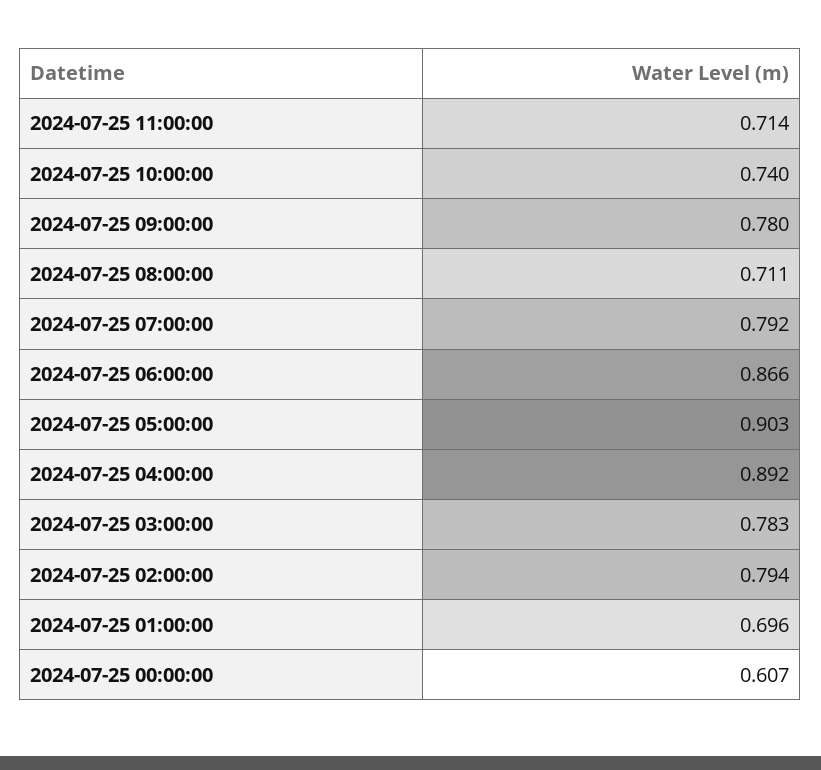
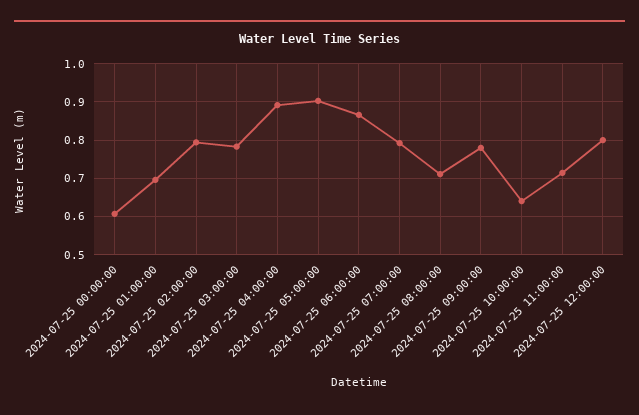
2024-07-25 10:00:00: 0.74 -> 0.64
2024-07-25 12:00:00: none -> 0.8

